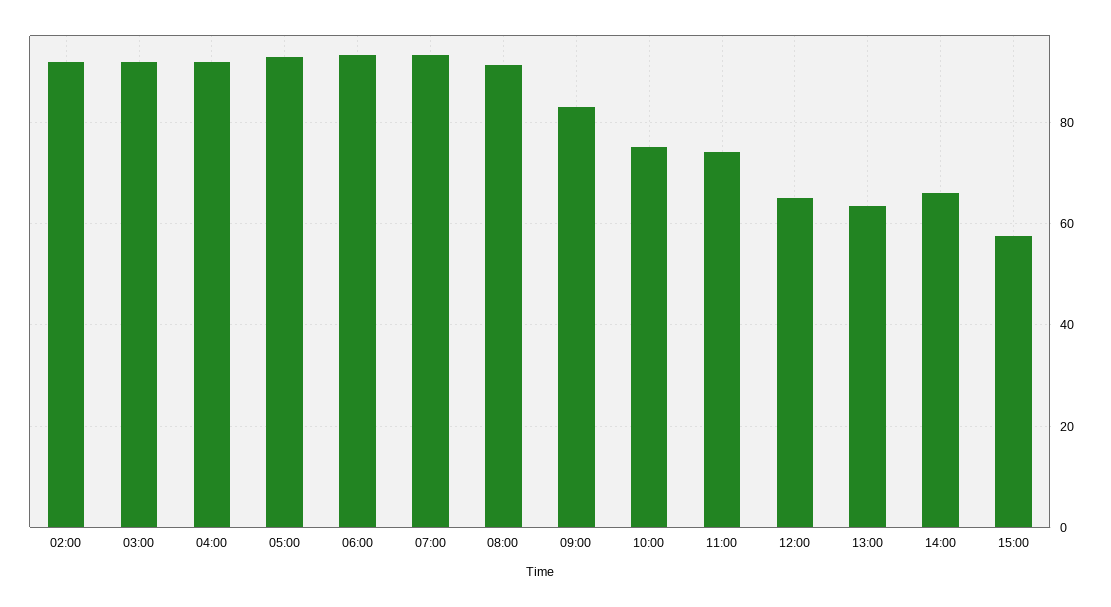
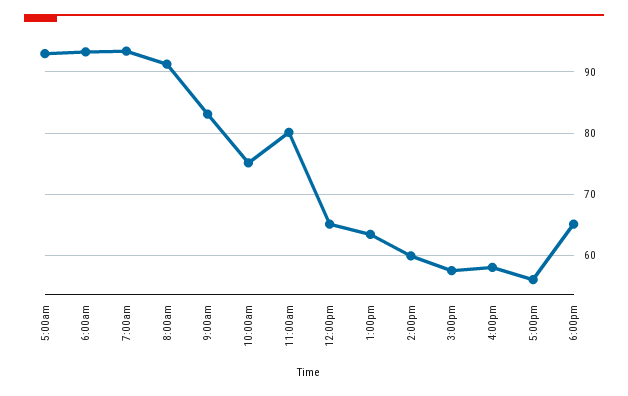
02:00: 92 -> none
03:00: 92 -> none
04:00: 92 -> none
11:00: 74 -> 80
14:00: 66 -> 60
4:00pm: none -> 58
5:00pm: none -> 56
6:00pm: none -> 65

